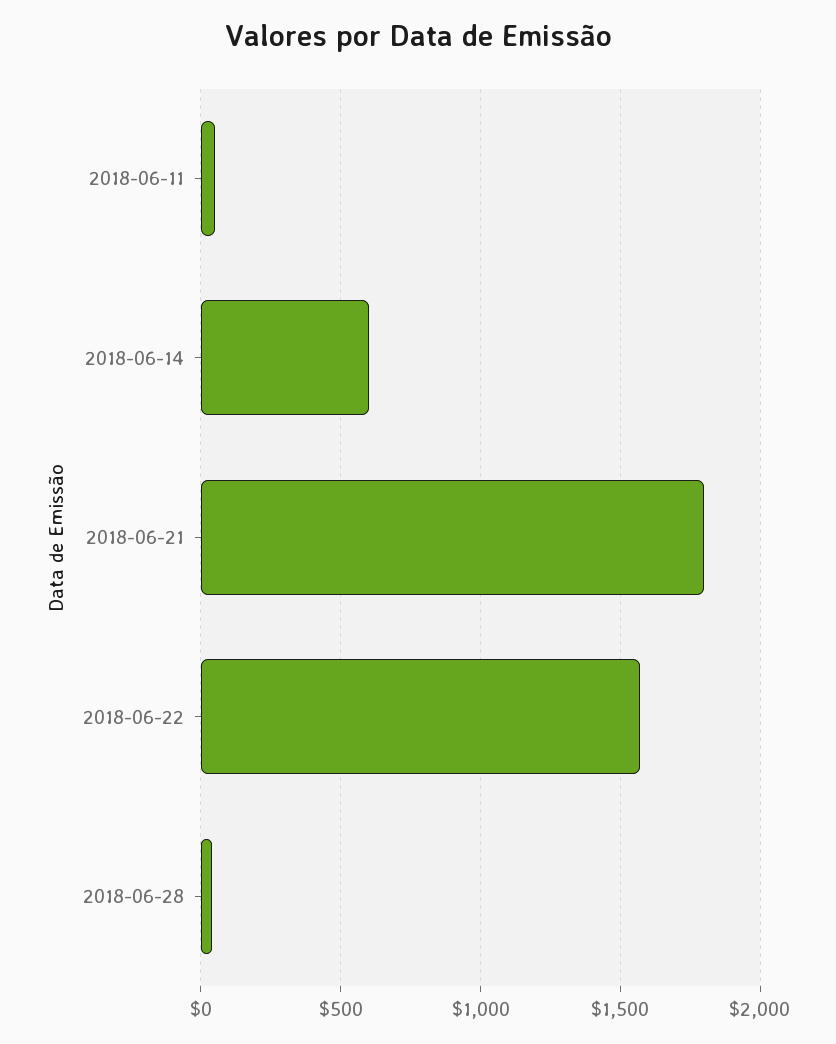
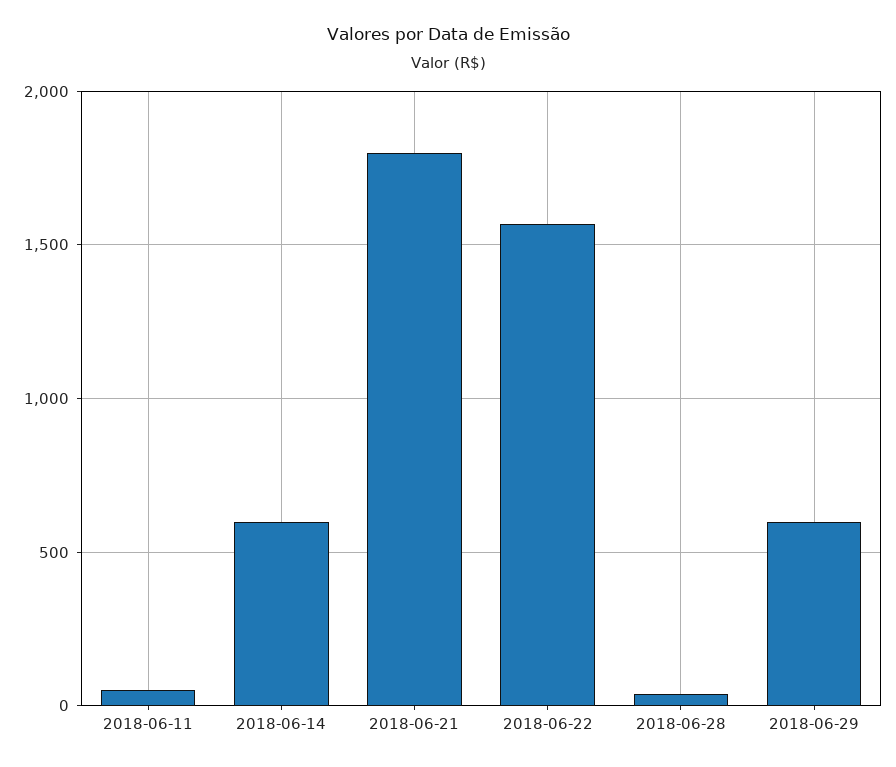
2018-06-29: none -> 600

